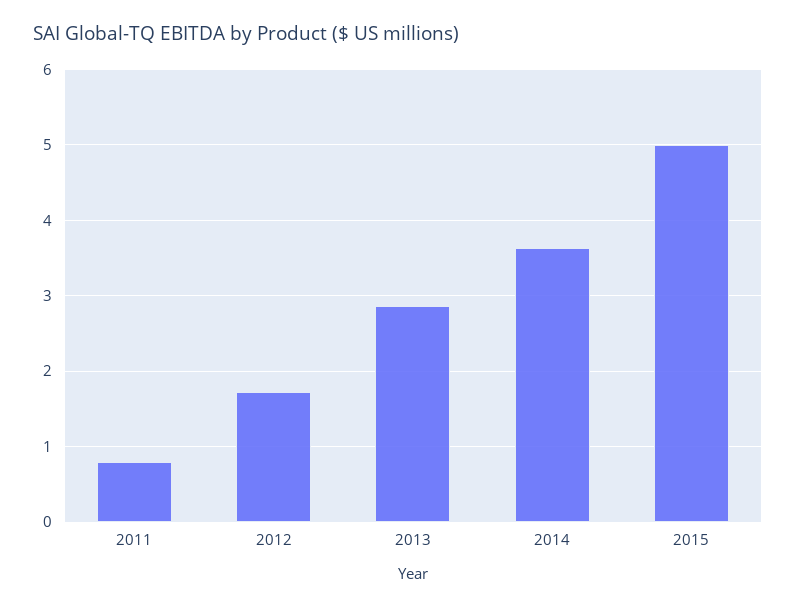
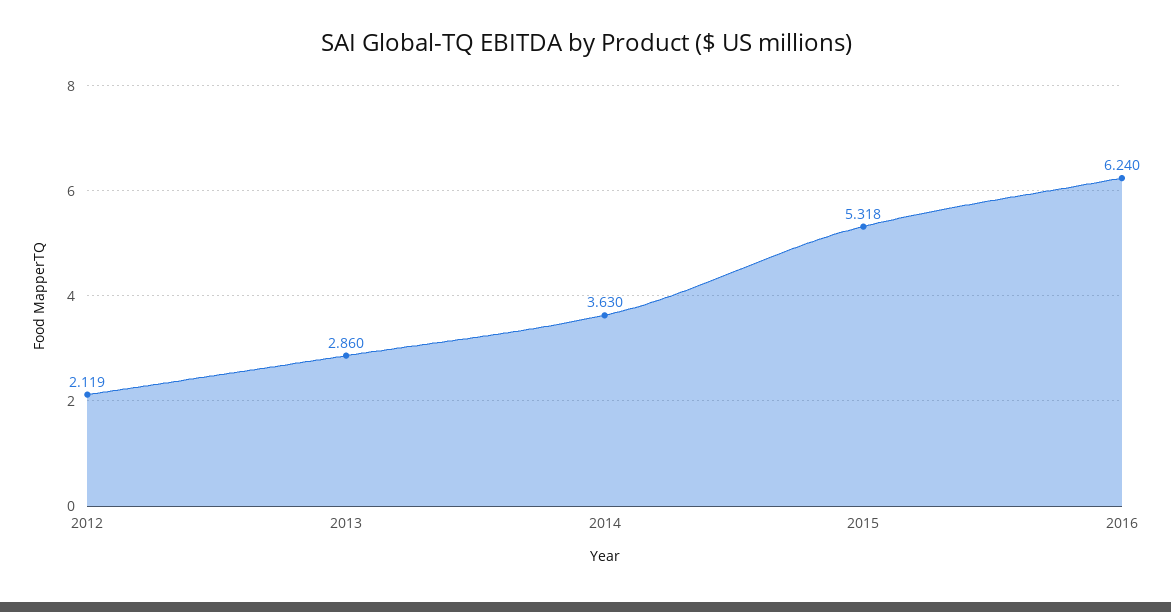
2011: 0.8 -> none
2012: 1.7 -> 2.119
2015: 5 -> 5.318
2016: none -> 6.24

